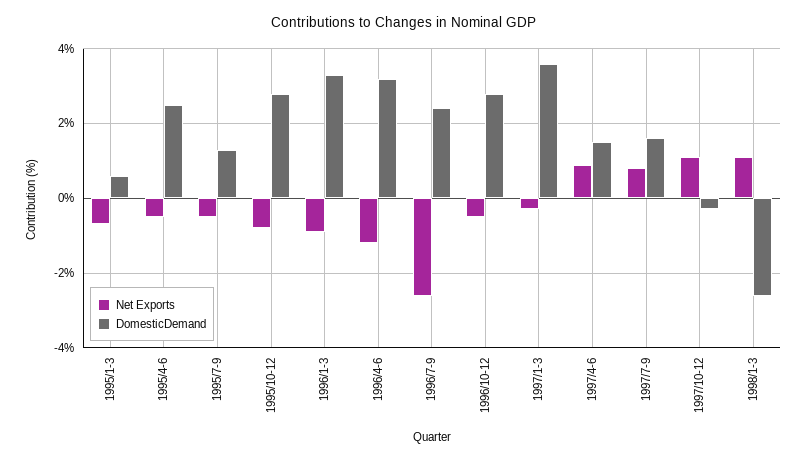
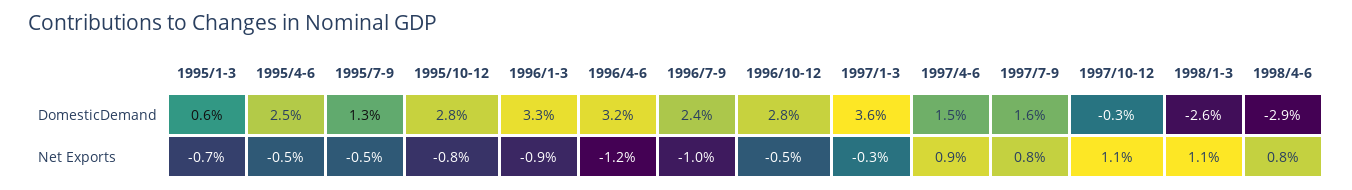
Net Exports, 1996/7-9: -2.5 -> -1
DomesticDemand, 1998/4-6: none -> -2.9
Net Exports, 1998/4-6: none -> 0.8

